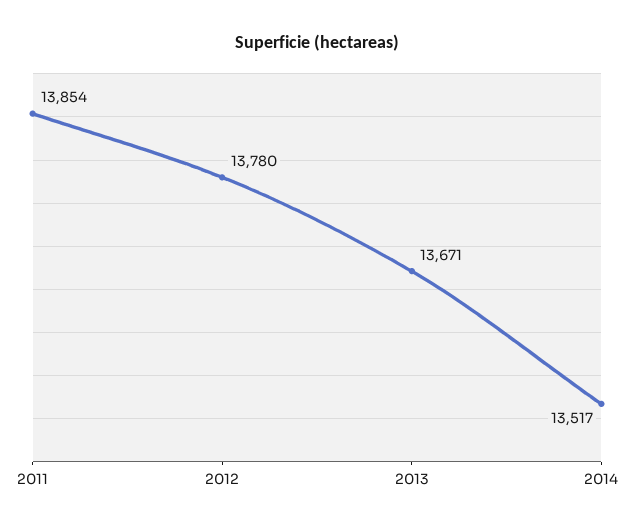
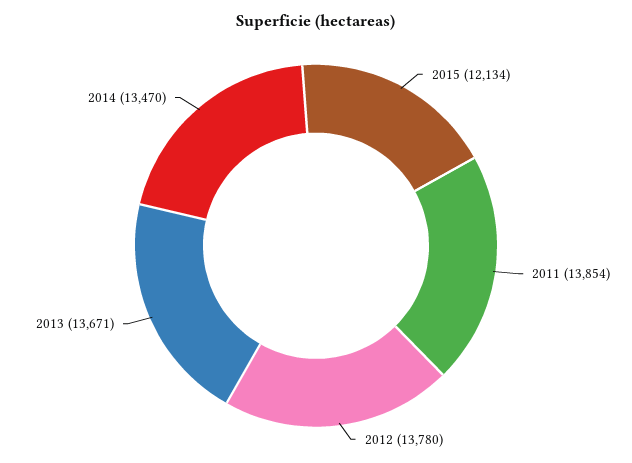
2014: 13517 -> 13470
2015: none -> 12134

